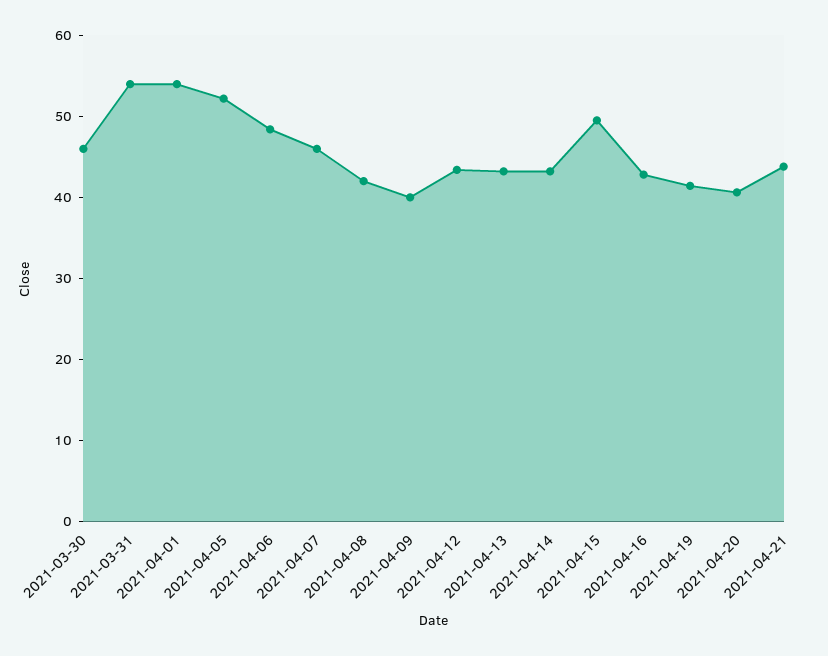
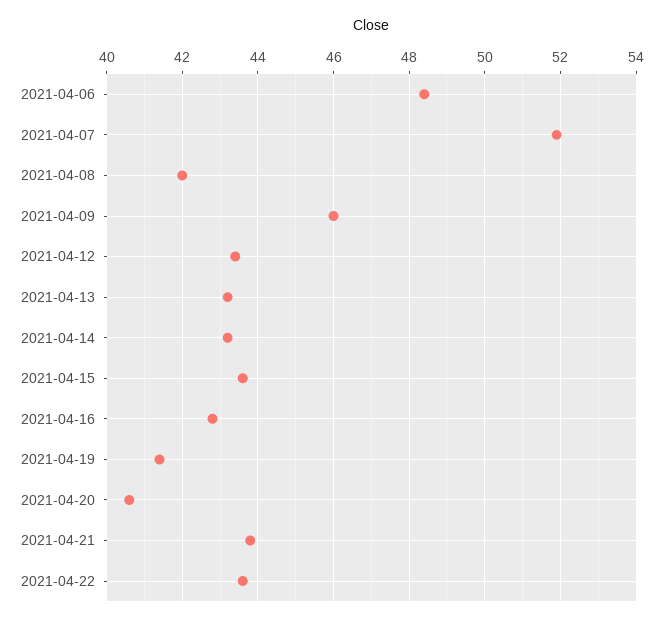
2021-03-30: 46 -> none
2021-03-31: 54 -> none
2021-04-01: 54 -> none
2021-04-05: 52 -> none
2021-04-07: 46 -> 52
2021-04-09: 40 -> 46
2021-04-15: 50 -> 43.5
2021-04-22: none -> 43.5

